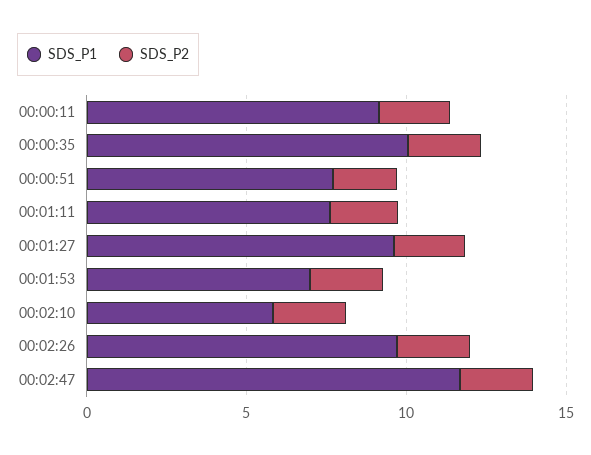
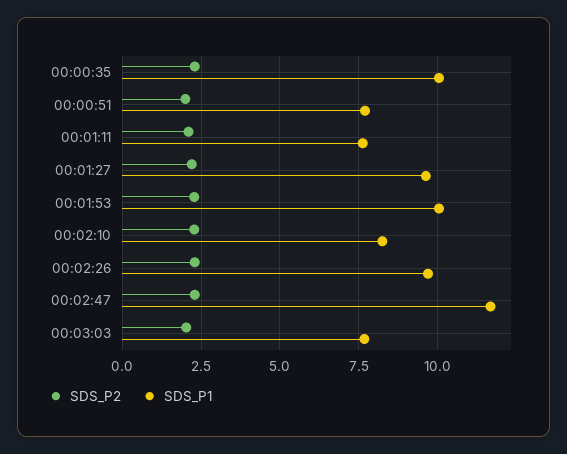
SDS_P1, 00:00:11: 9 -> none
SDS_P2, 00:00:11: 2 -> none
SDS_P1, 00:01:53: 7 -> 10
SDS_P1, 00:02:10: 6 -> 8.25
SDS_P2, 00:03:03: none -> 2
SDS_P1, 00:03:03: none -> 7.75

